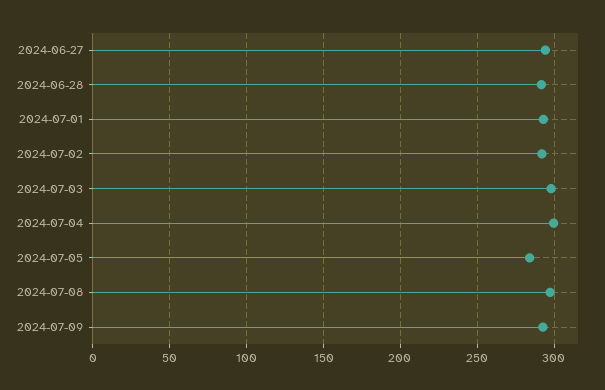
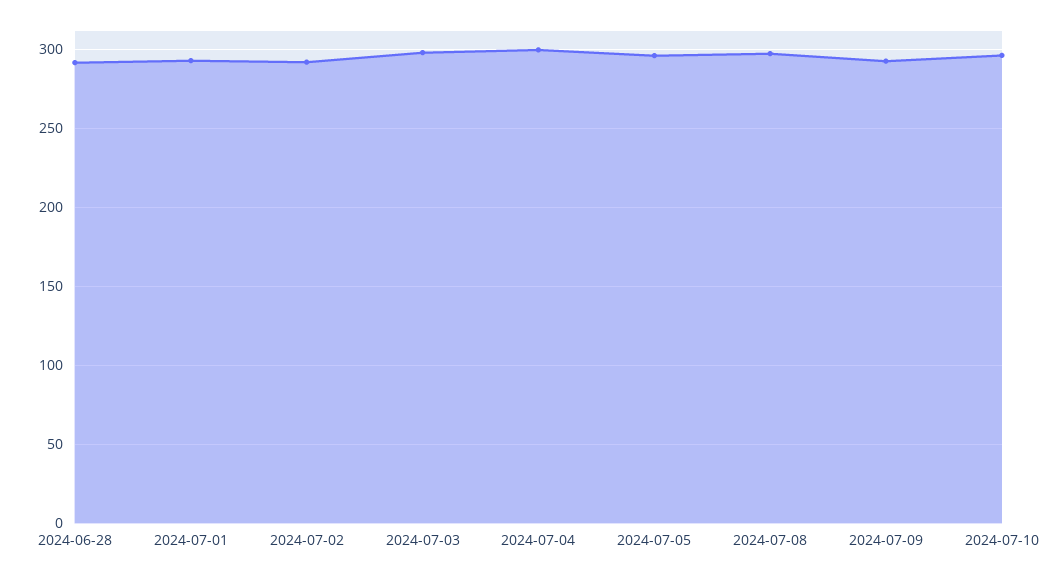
2024-06-27: 295 -> none
2024-07-05: 285 -> 295
2024-07-10: none -> 295

